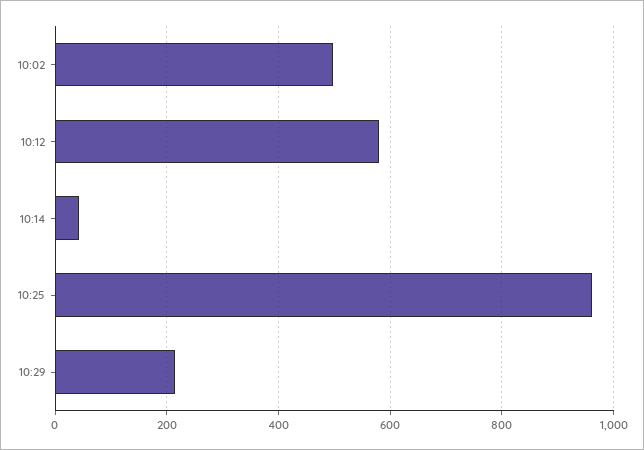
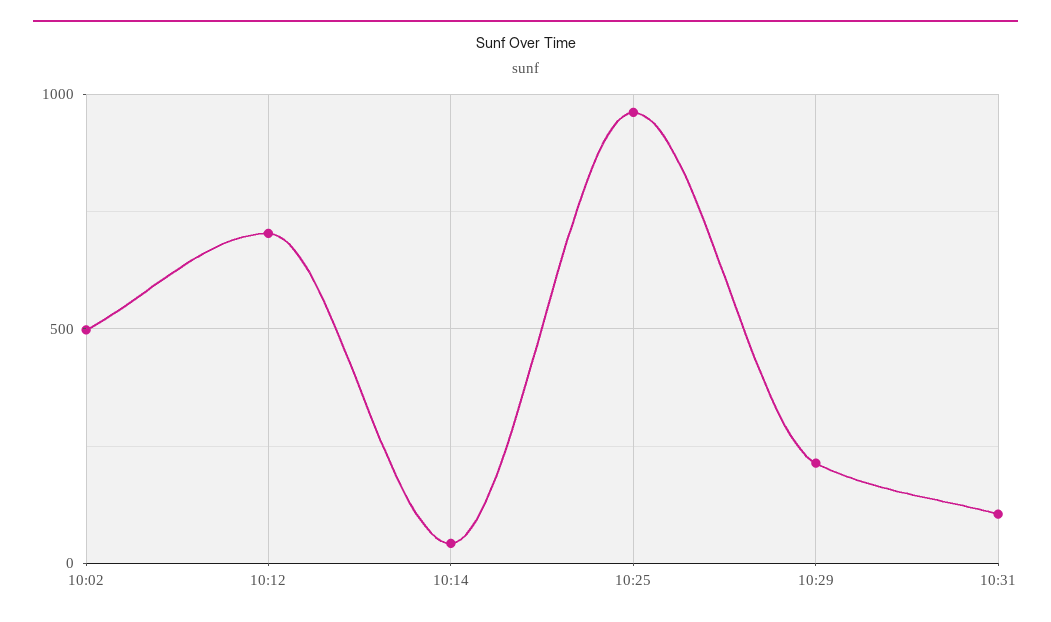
10:12: 580 -> 700
10:31: none -> 100

